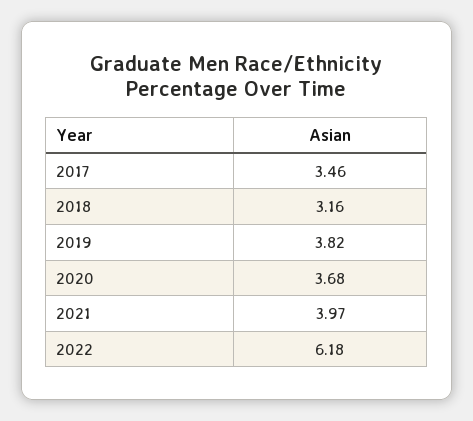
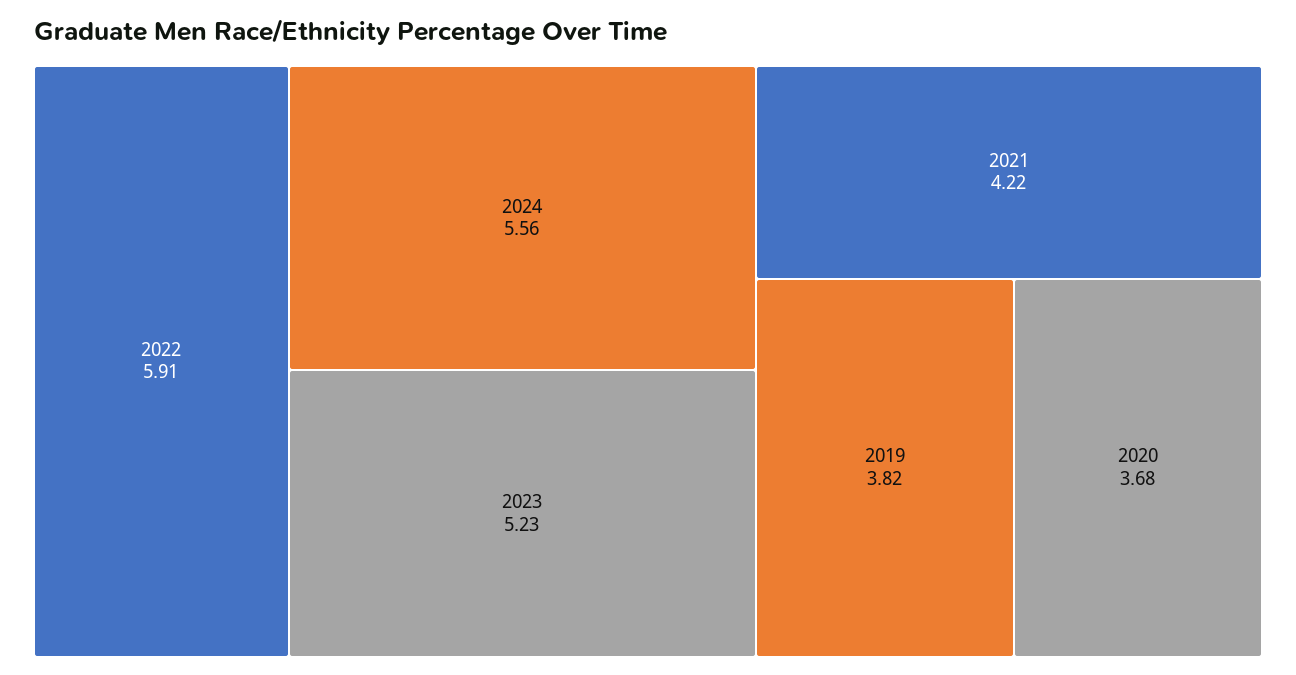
2017: 3.46 -> none
2018: 3.16 -> none
2021: 3.97 -> 4.22
2022: 6.18 -> 5.91
2024: none -> 5.56
2023: none -> 5.23

